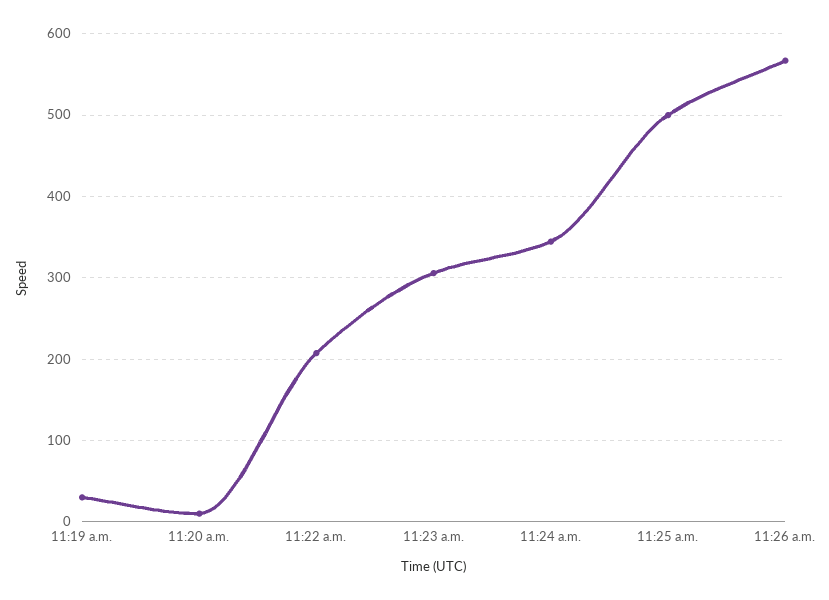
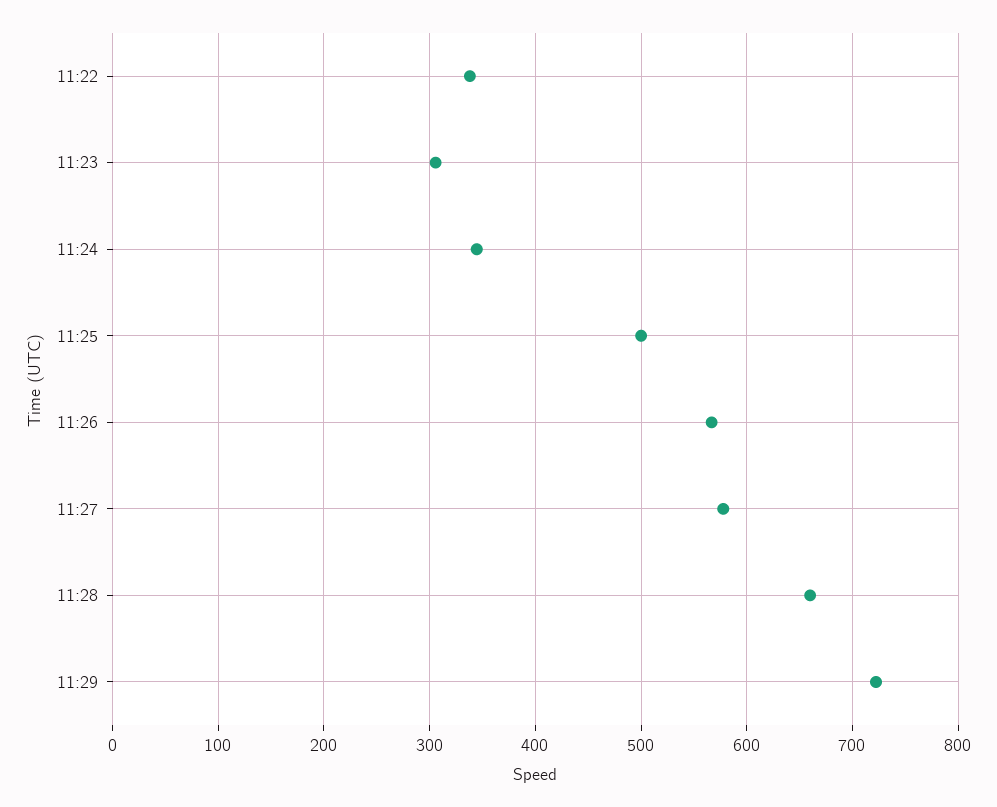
11:19 a.m.: 30 -> none
11:20 a.m.: 10 -> none
11:22 a.m.: 210 -> 340
11:27: none -> 580
11:28: none -> 660
11:29: none -> 720

